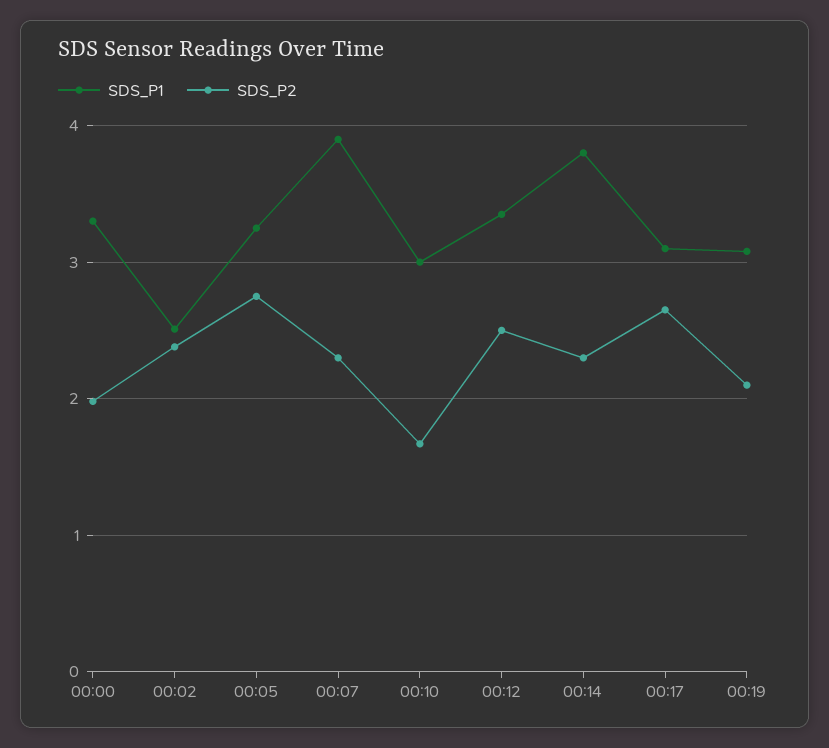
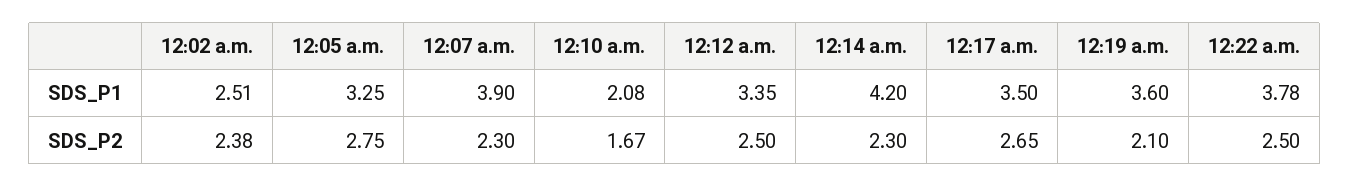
SDS_P1, 00:00: 3.3 -> none
SDS_P2, 00:00: 2 -> none
SDS_P1, 00:10: 3 -> 2.08
SDS_P1, 00:14: 3.8 -> 4.2
SDS_P1, 00:17: 3.1 -> 3.5
SDS_P1, 00:19: 3.1 -> 3.6
SDS_P1, 12:22 a.m.: none -> 3.78
SDS_P2, 12:22 a.m.: none -> 2.5

